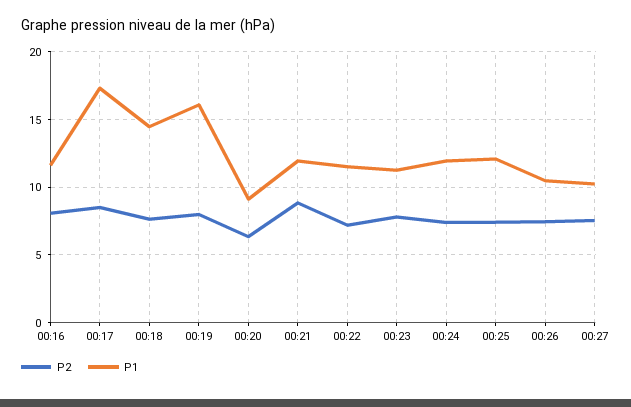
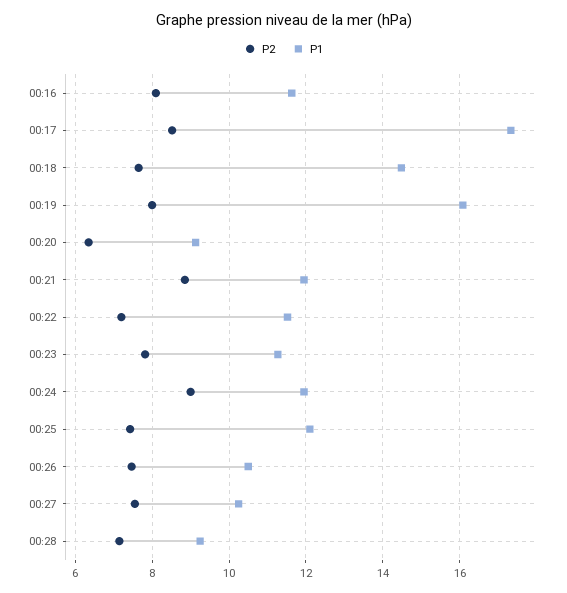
P2, 00:24: 7.5 -> 9
P2, 00:28: none -> 7.2
P1, 00:28: none -> 9.2

